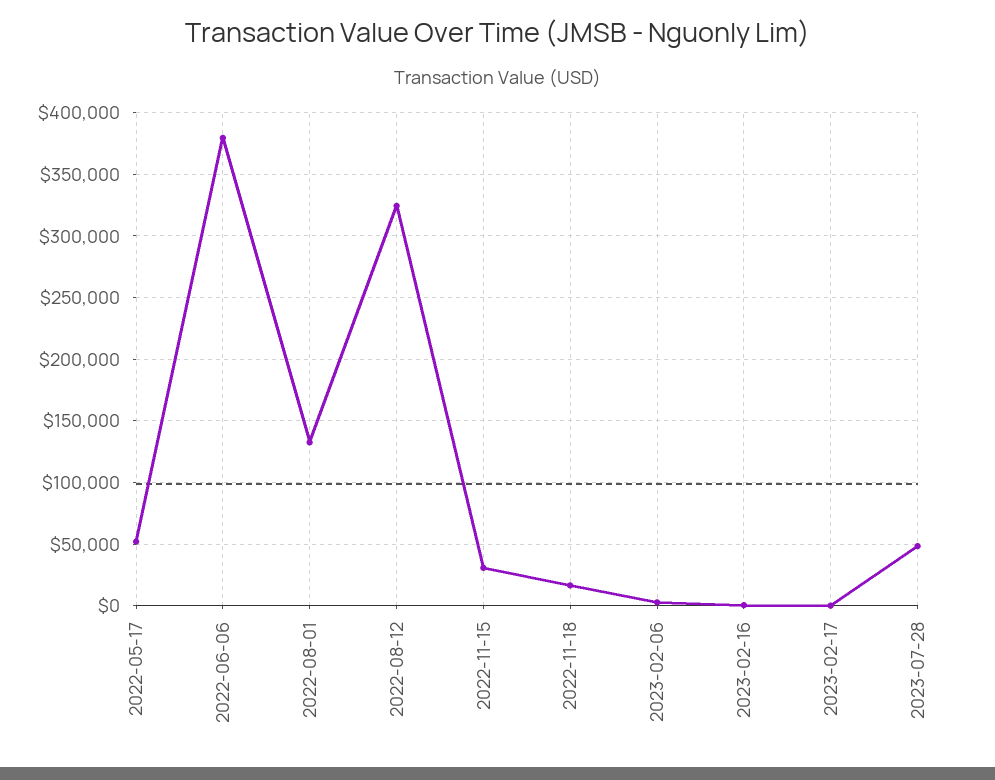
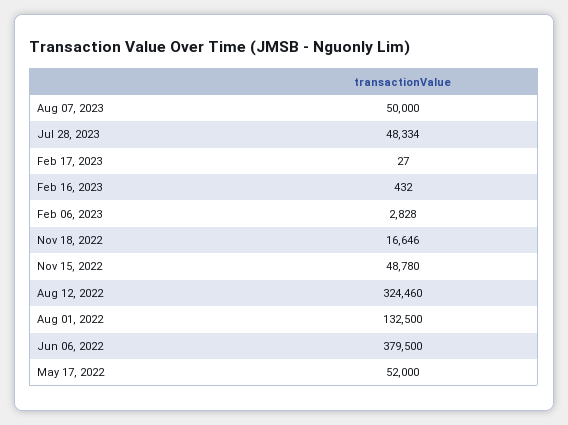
2022-11-15: 30000 -> 48780
Aug 07, 2023: none -> 50000

